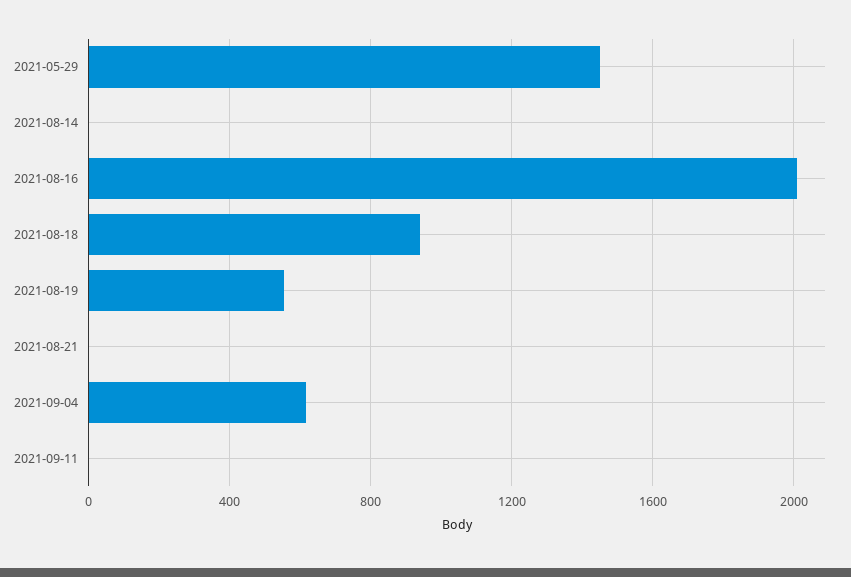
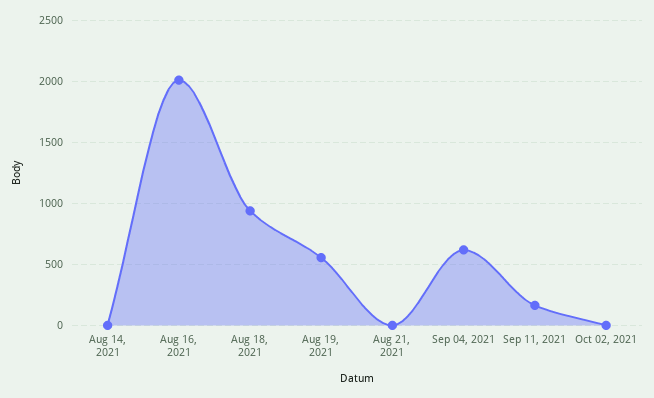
2021-05-29: 1450 -> none
2021-09-11: 0 -> 150
Oct 02, 2021: none -> 0

